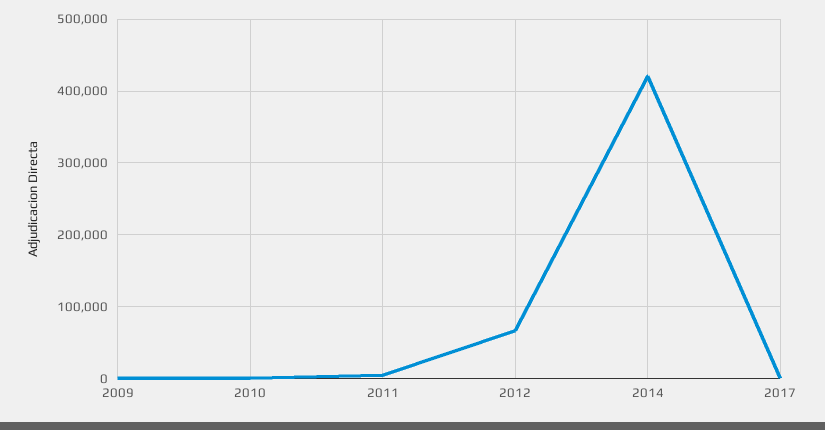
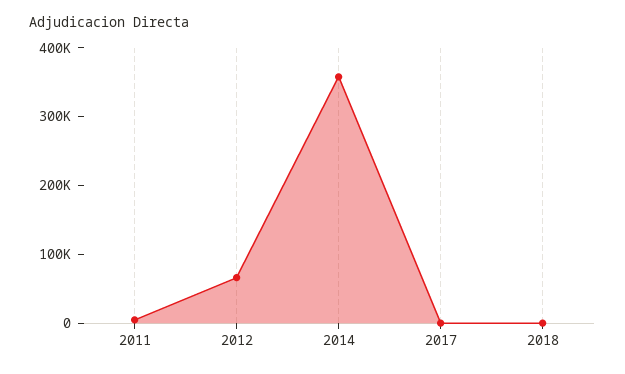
2009: 0 -> none
2010: 0 -> none
2014: 420000 -> 360000
2018: none -> 0

